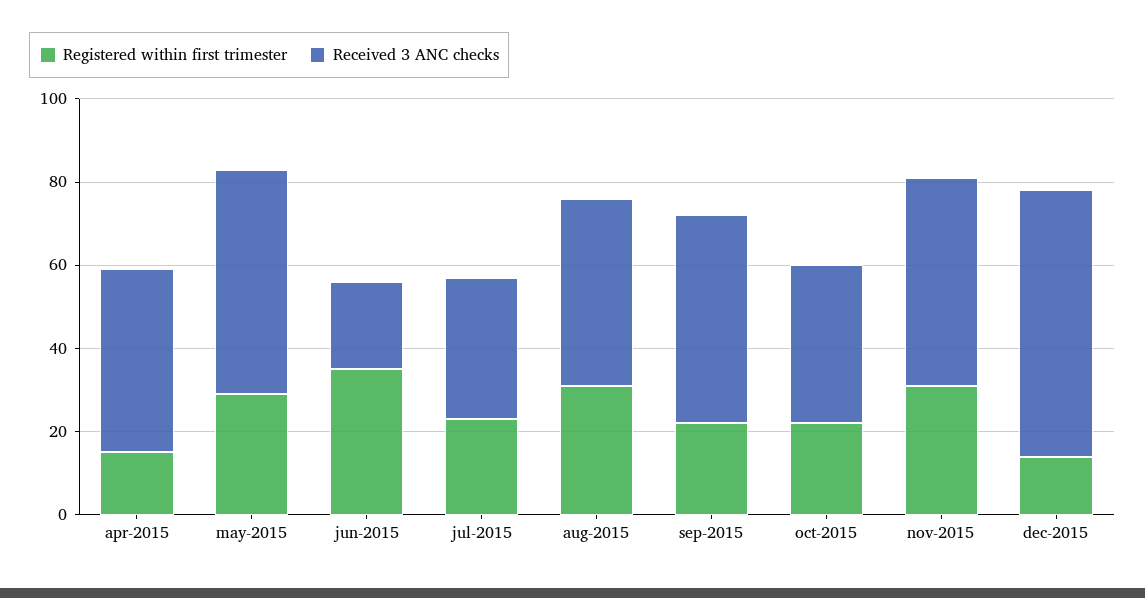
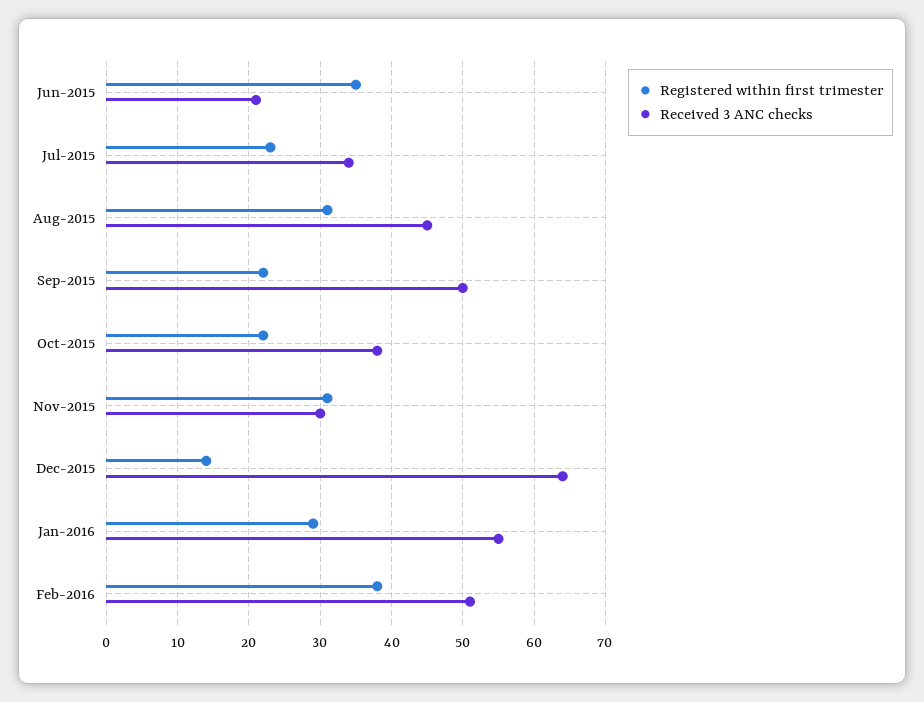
Registered within first trimester, apr-2015: 15 -> none
Received 3 ANC checks, apr-2015: 45 -> none
Registered within first trimester, may-2015: 30 -> none
Received 3 ANC checks, may-2015: 55 -> none
Received 3 ANC checks, nov-2015: 50 -> 30
Registered within first trimester, Jan-2016: none -> 29
Received 3 ANC checks, Jan-2016: none -> 55
Registered within first trimester, Feb-2016: none -> 38
Received 3 ANC checks, Feb-2016: none -> 51

